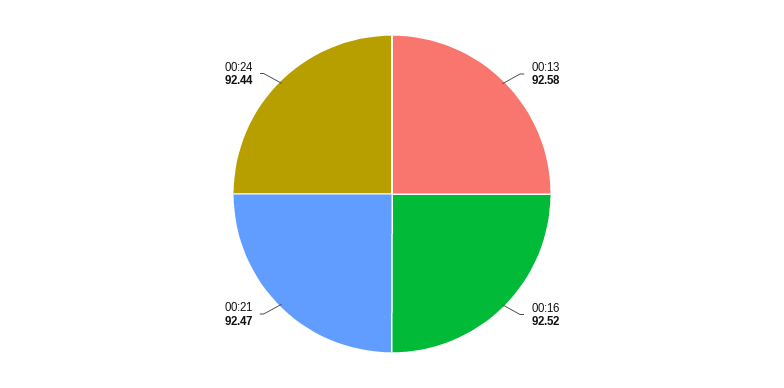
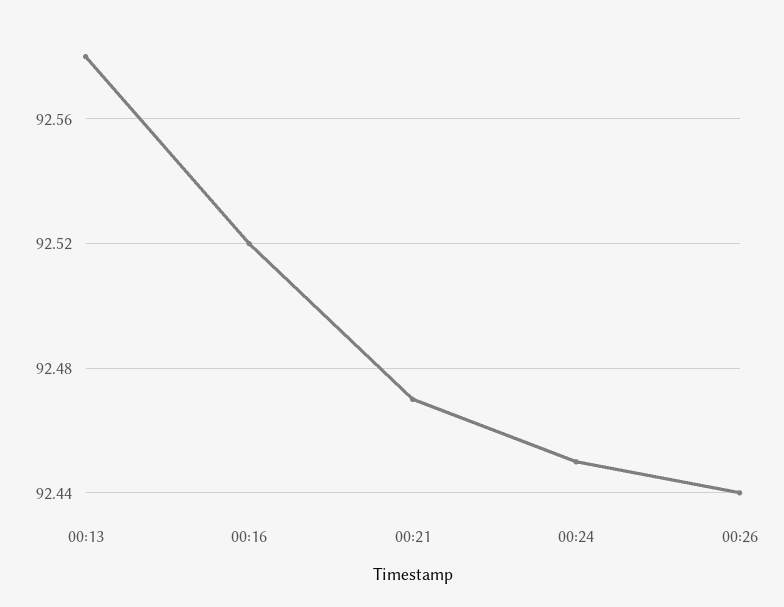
00:24: 92.44 -> 92.45
00:26: none -> 92.44

